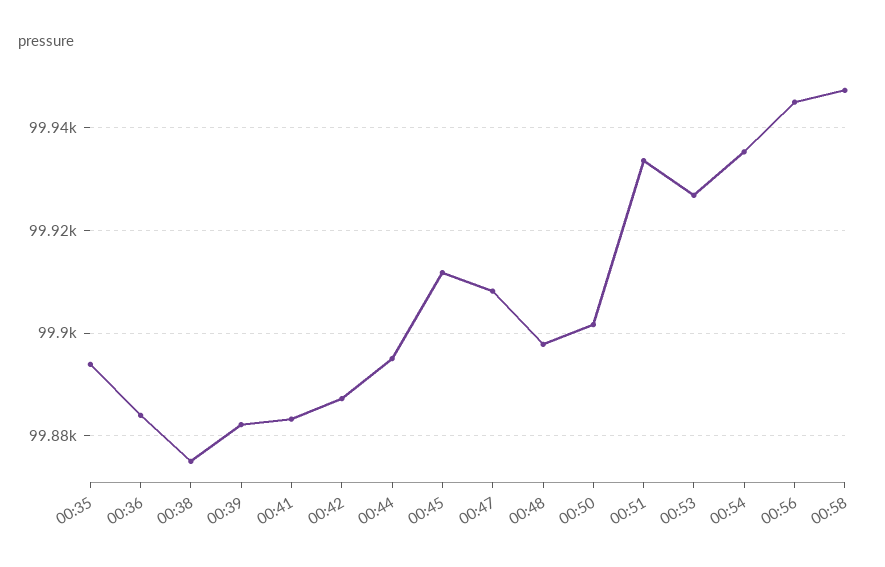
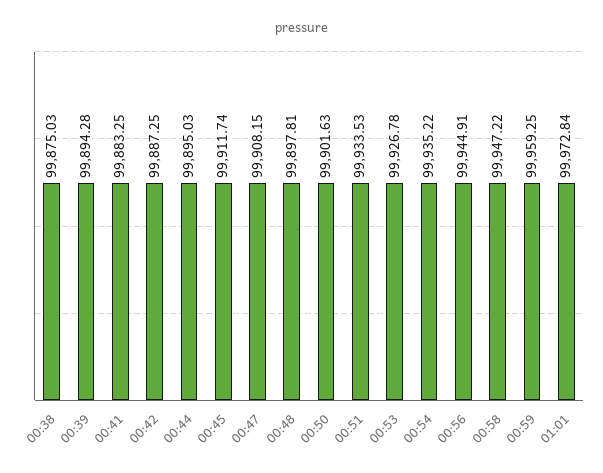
00:35: 99894 -> none
00:36: 99884 -> none
00:39: 99882 -> 99894.28
00:59: none -> 99959.25
01:01: none -> 99972.84

